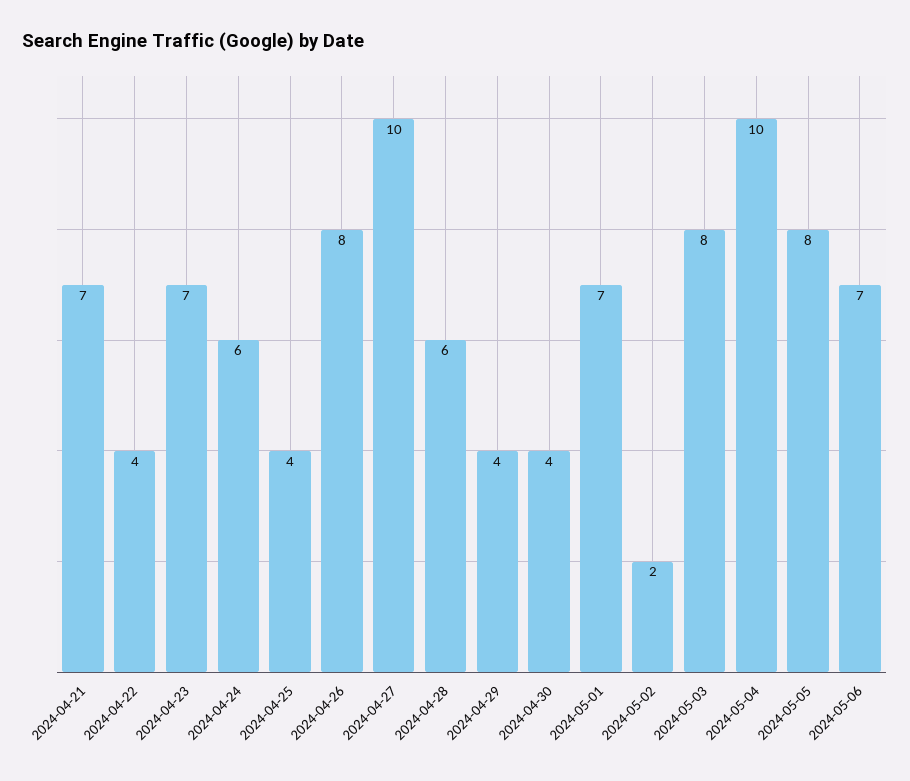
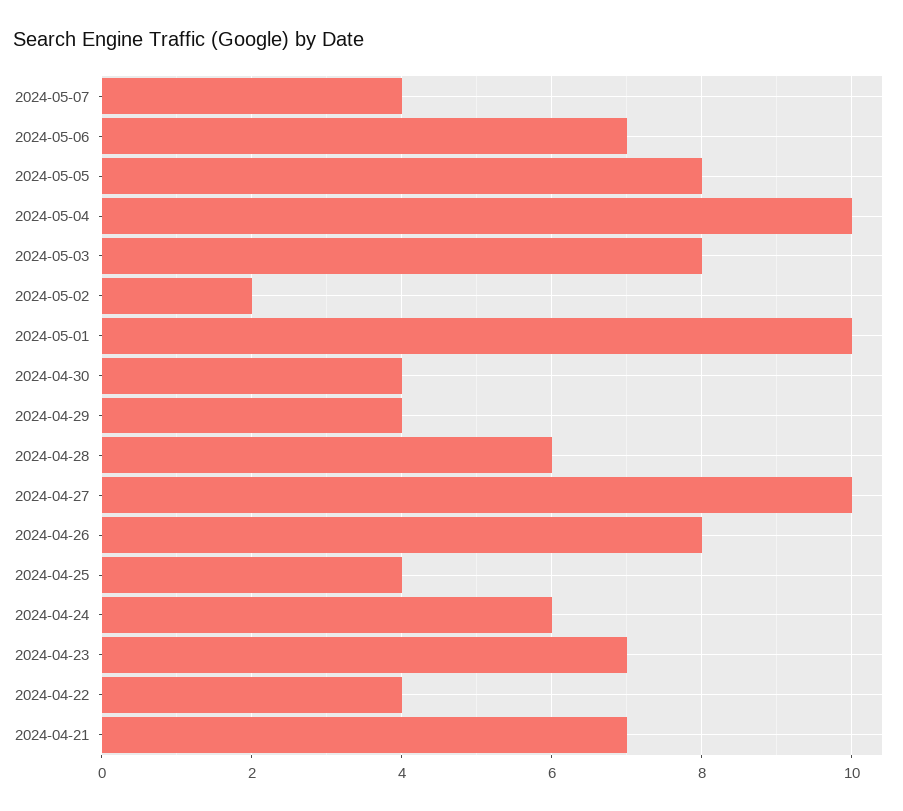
2024-05-01: 7 -> 10
2024-05-07: none -> 4

